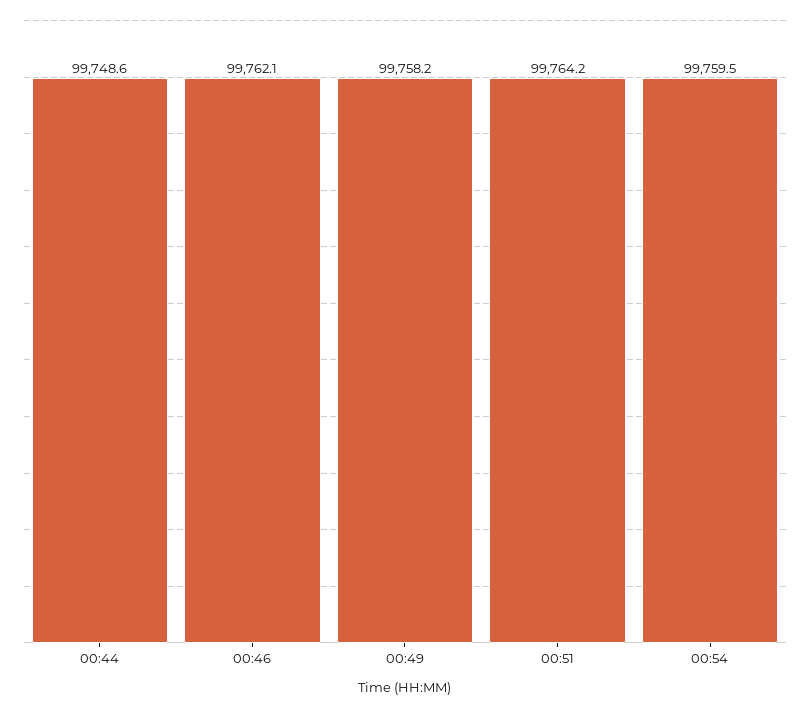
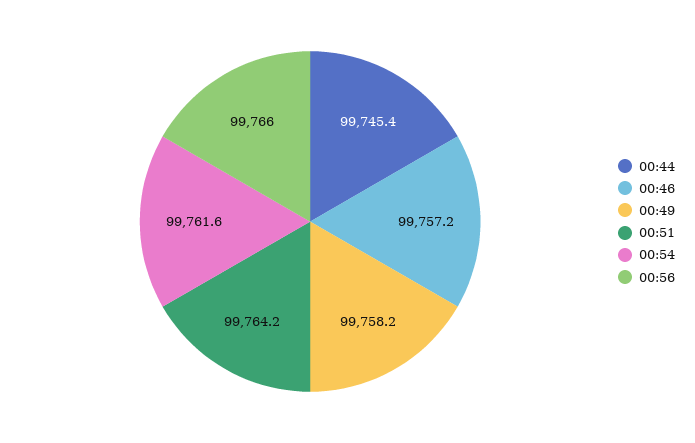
00:44: 99748.6 -> 99745.4
00:46: 99762.1 -> 99757.2
00:54: 99759.5 -> 99761.6
00:56: none -> 99766

